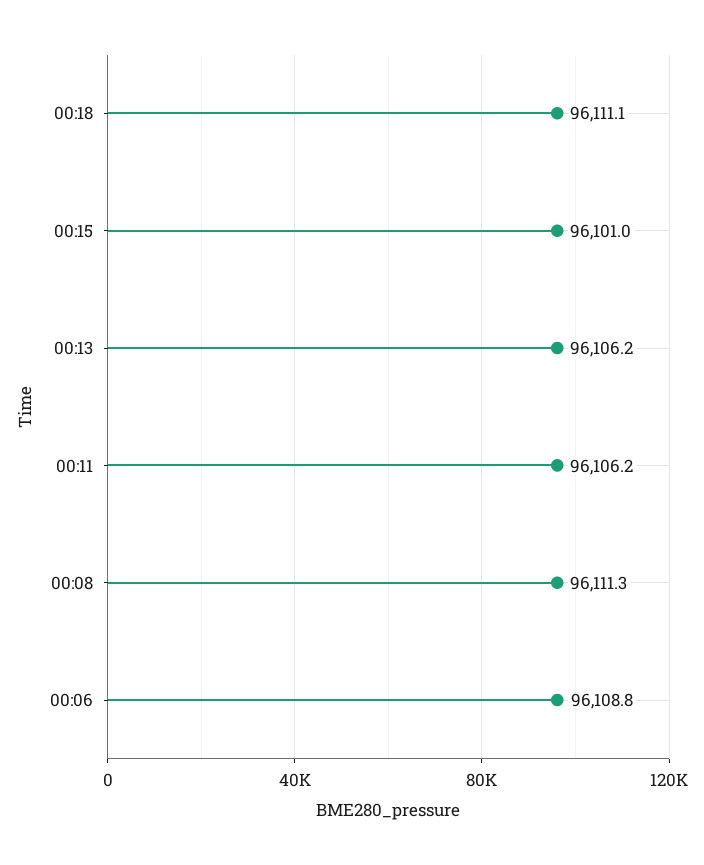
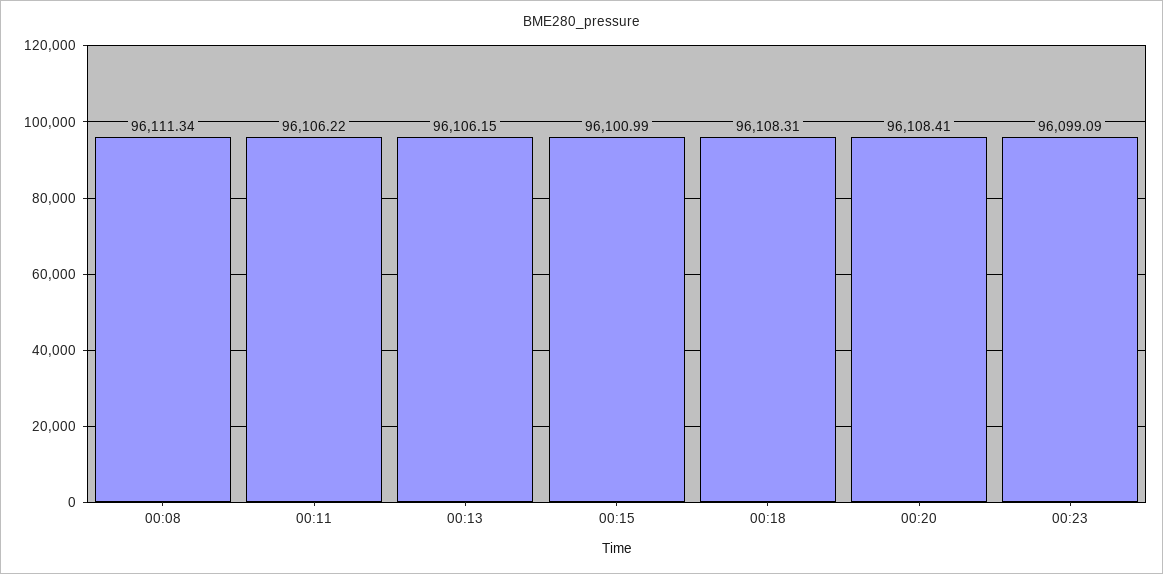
00:18: 96111.1 -> 96108.31
00:06: 96108.8 -> none
00:20: none -> 96108.41
00:23: none -> 96099.09

